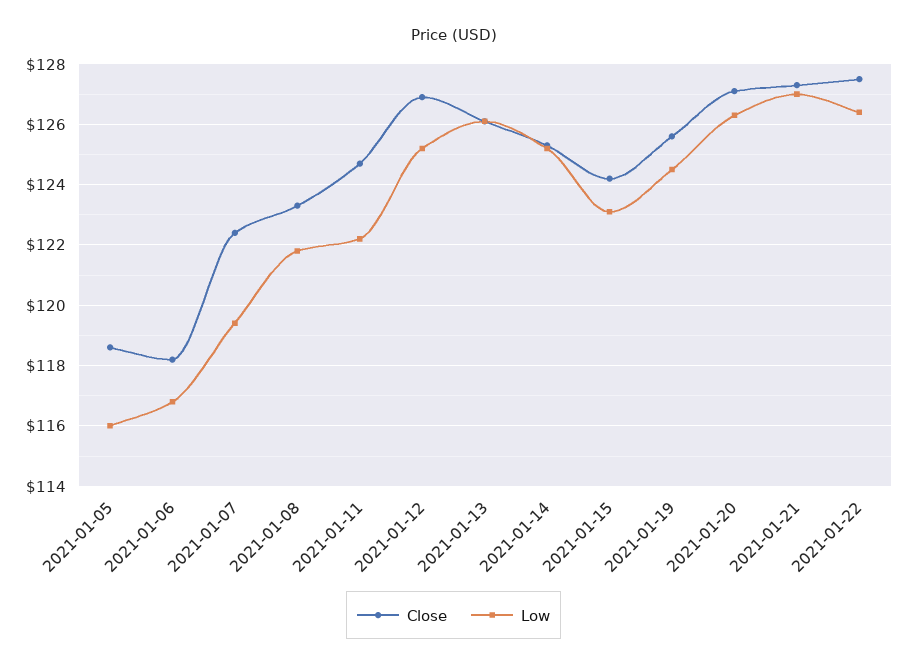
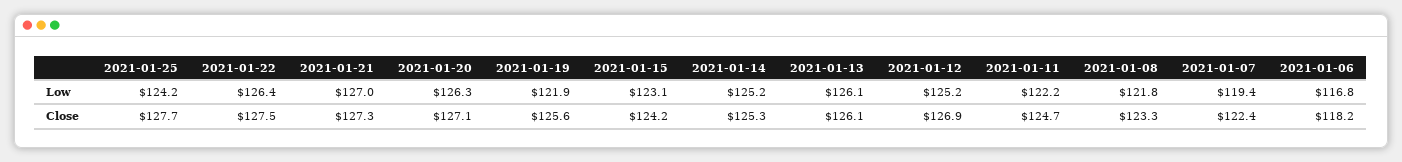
Close, 2021-01-05: 118.5 -> none
Low, 2021-01-05: 116 -> none
Low, 2021-01-19: 124.5 -> 121.9
Low, 2021-01-25: none -> 124.2
Close, 2021-01-25: none -> 127.7

